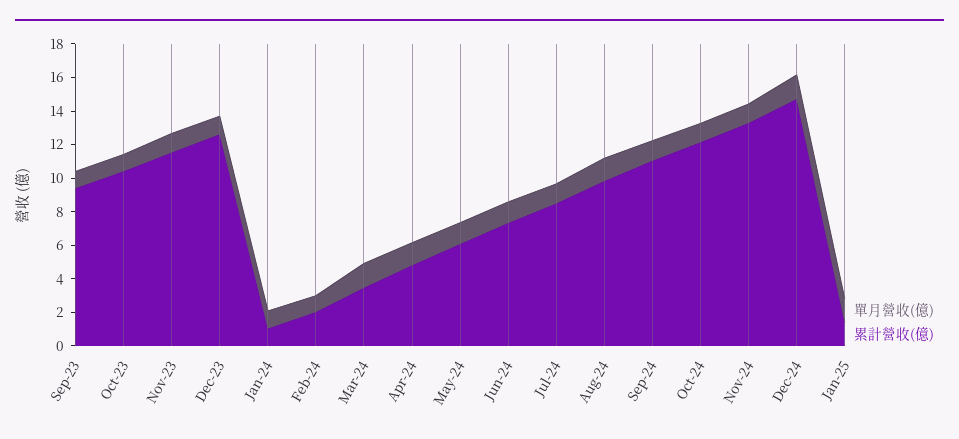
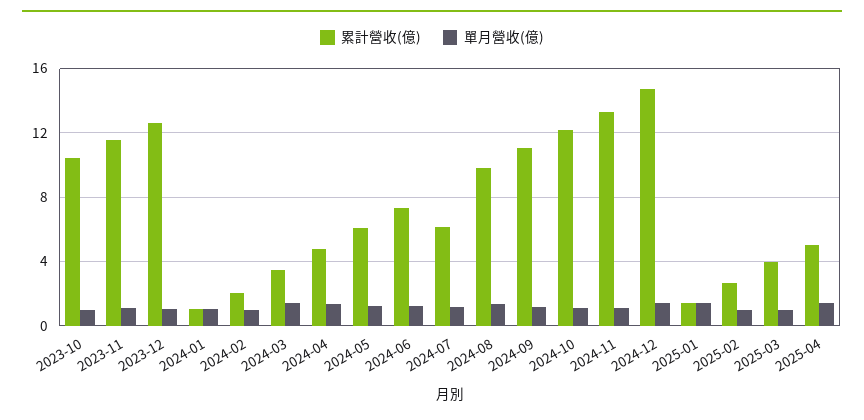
單月營收(億), Sep-23: 1 -> none
累計營收(億), Sep-23: 9.5 -> none
累計營收(億), Jul-24: 8.5 -> 6
累計營收(億), 2025-02: none -> 2.5
單月營收(億), 2025-02: none -> 1
累計營收(億), 2025-03: none -> 4
單月營收(億), 2025-03: none -> 1
累計營收(億), 2025-04: none -> 5
單月營收(億), 2025-04: none -> 1.5

